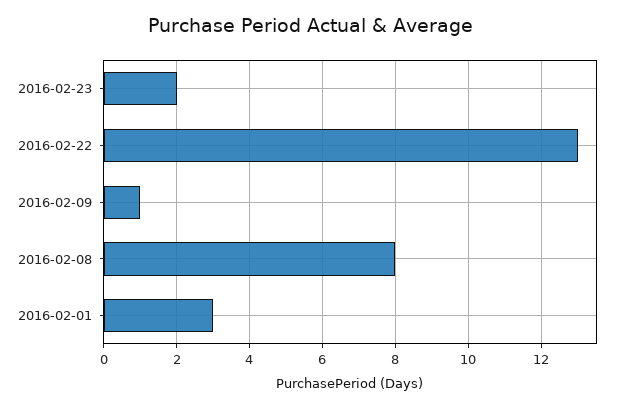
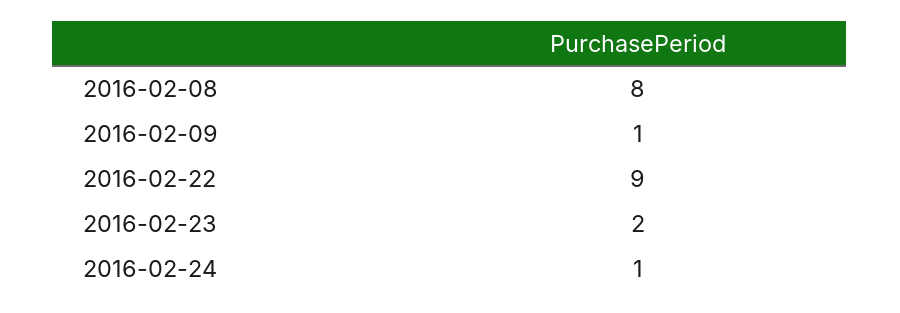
2016-02-22: 13 -> 9
2016-02-01: 3 -> none
2016-02-24: none -> 1

